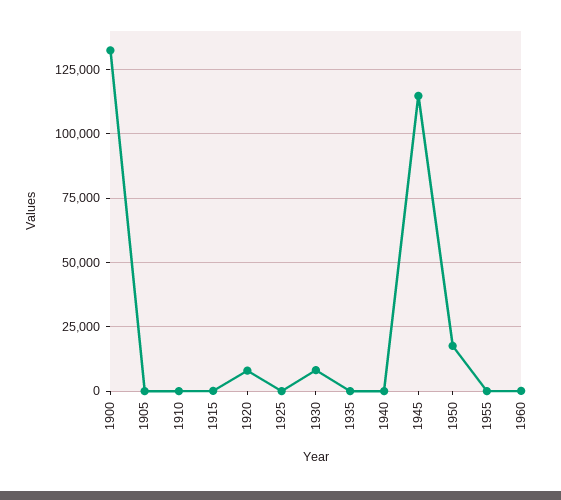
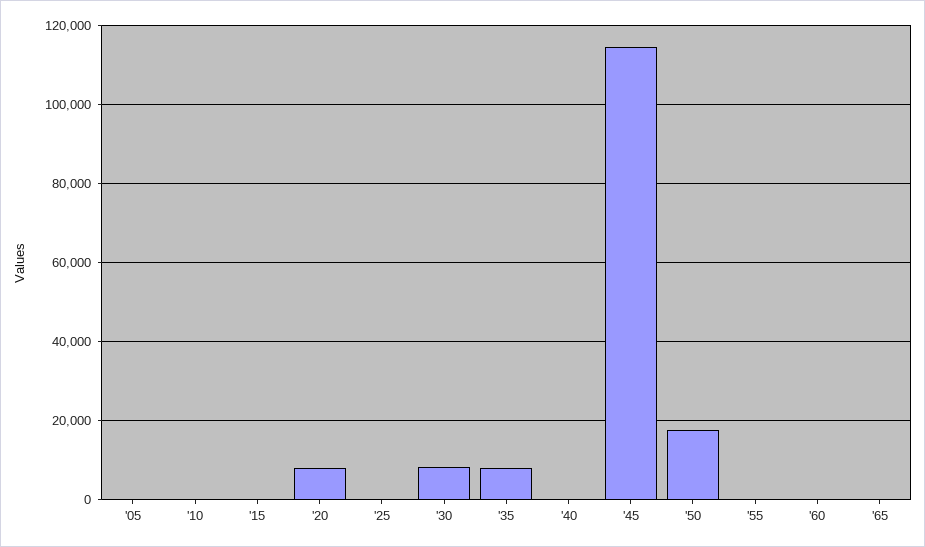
1900: 132500 -> none
1935: 0 -> 8000
'65: none -> 0

